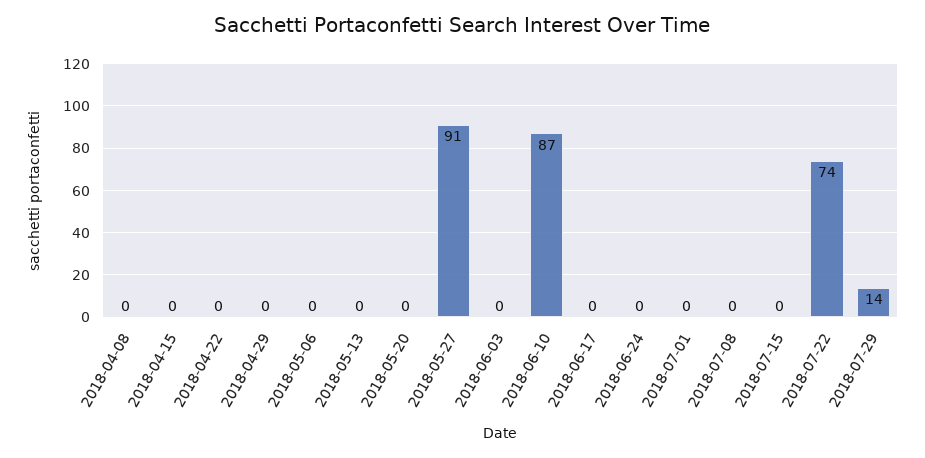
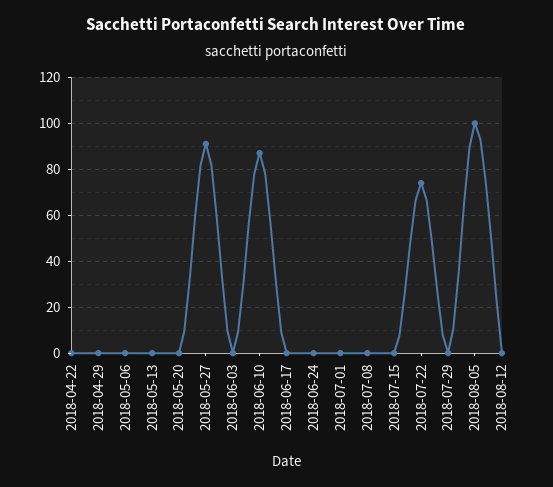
2018-04-08: 0 -> none
2018-04-15: 0 -> none
2018-07-29: 14 -> 0
2018-08-05: none -> 100
2018-08-12: none -> 0

